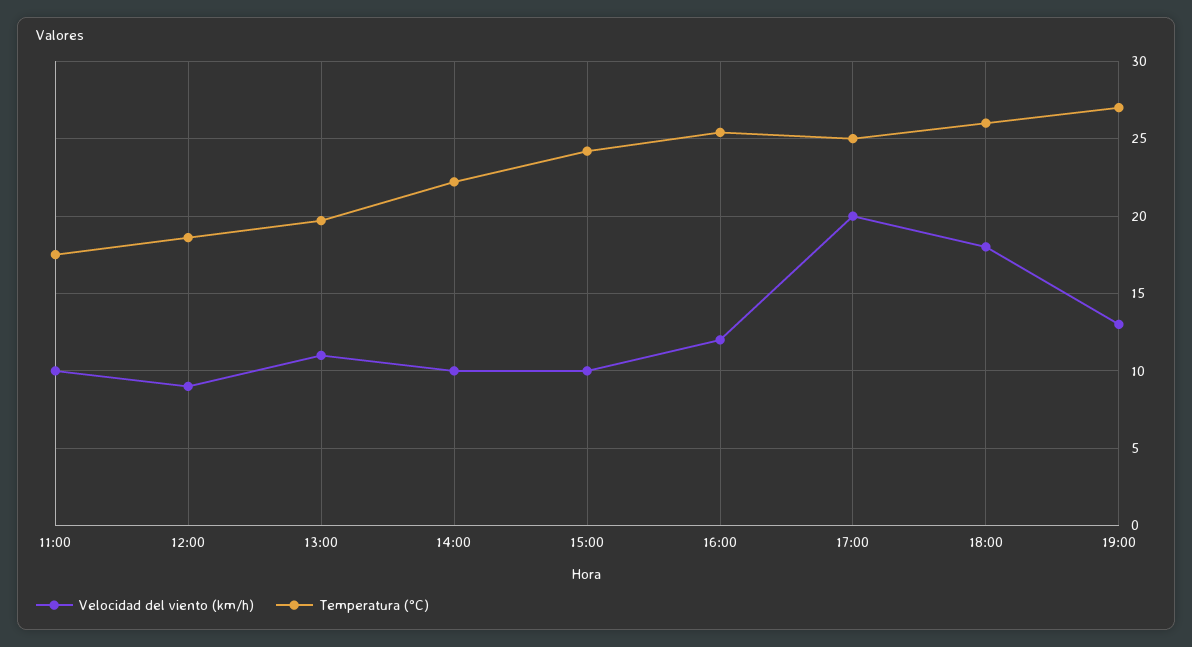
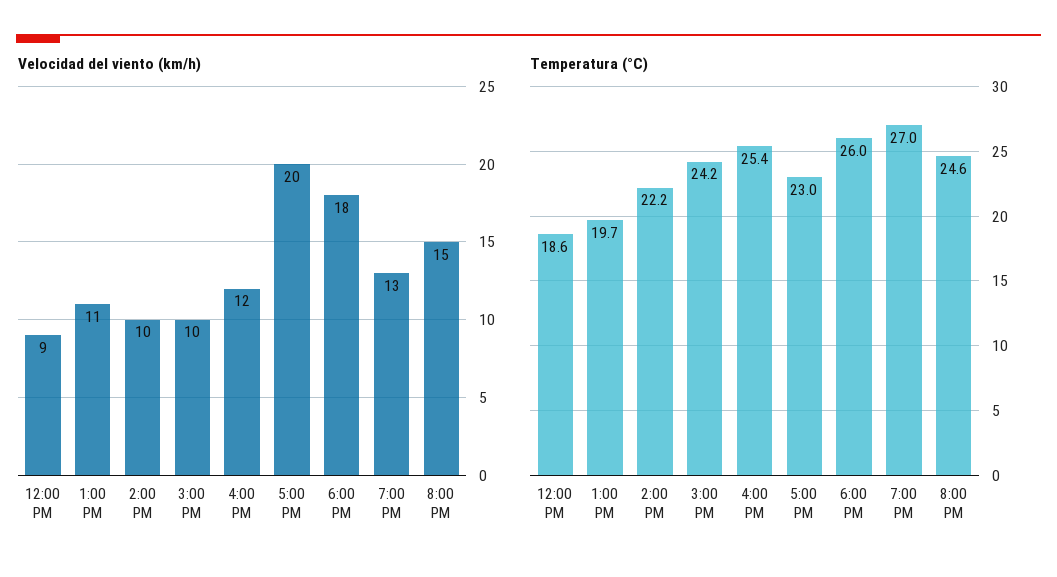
Velocidad del viento (km/h), 11:00: 10 -> none
Temperatura (°C), 11:00: 17.5 -> none
Temperatura (°C), 17:00: 25 -> 23
Velocidad del viento (km/h), 8:00 PM: none -> 15
Temperatura (°C), 8:00 PM: none -> 24.6

